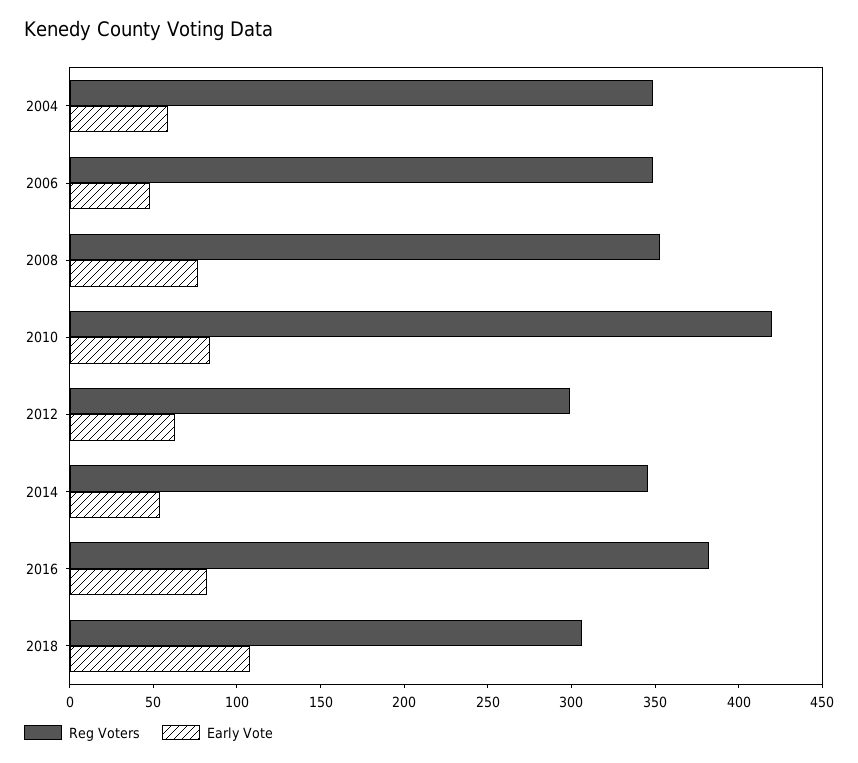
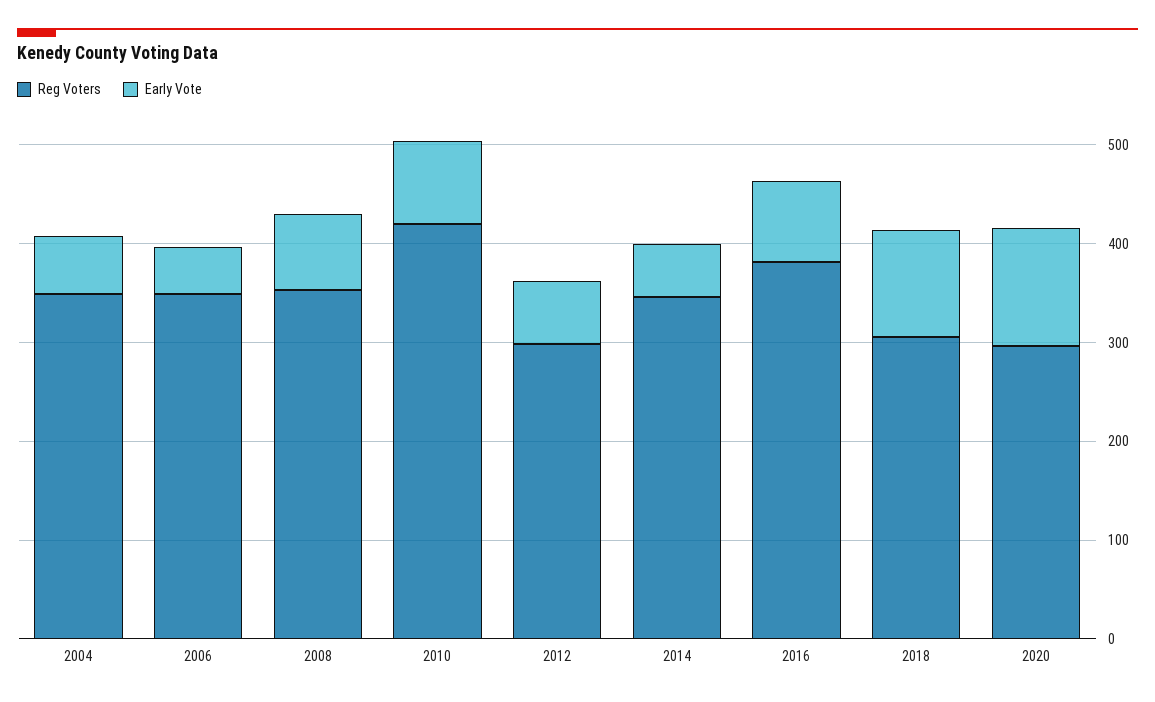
Reg Voters, 2020: none -> 300
Early Vote, 2020: none -> 120

